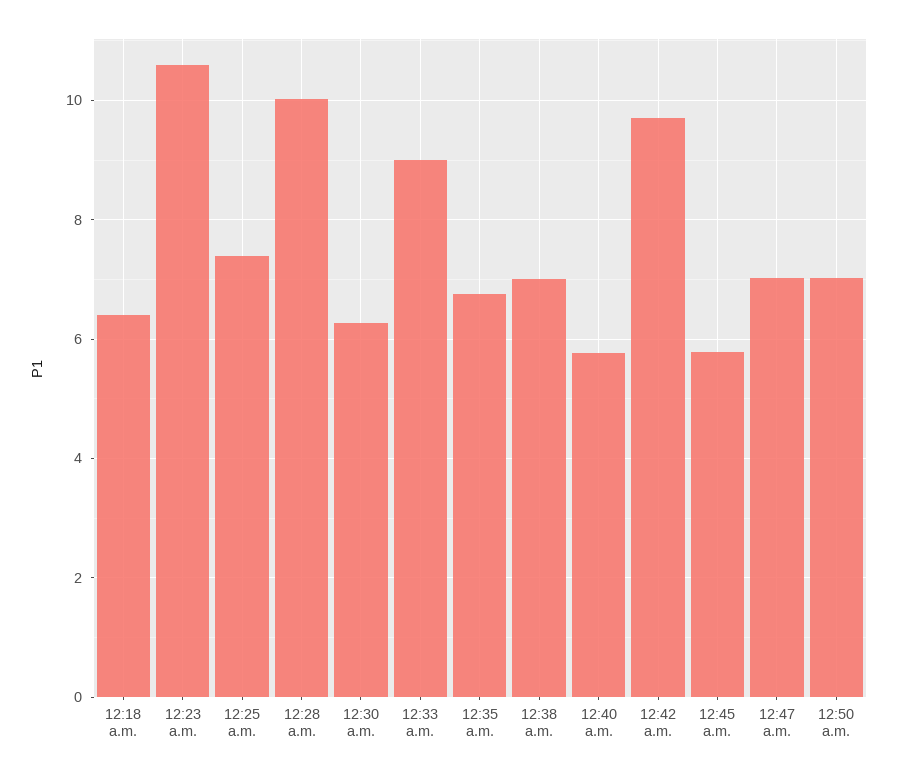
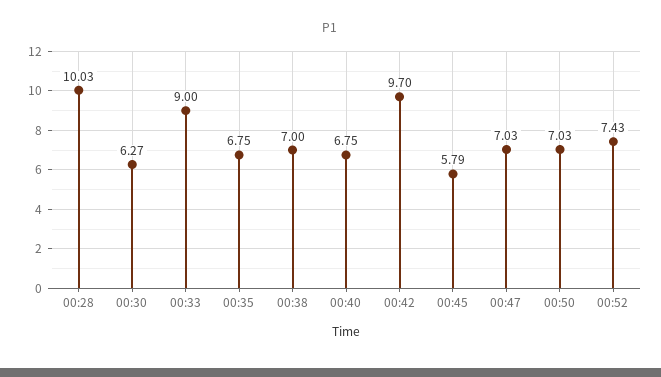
12:18 a.m.: 6.4 -> none
12:23 a.m.: 10.6 -> none
12:25 a.m.: 7.4 -> none
12:40 a.m.: 5.8 -> 6.75
00:52: none -> 7.43

